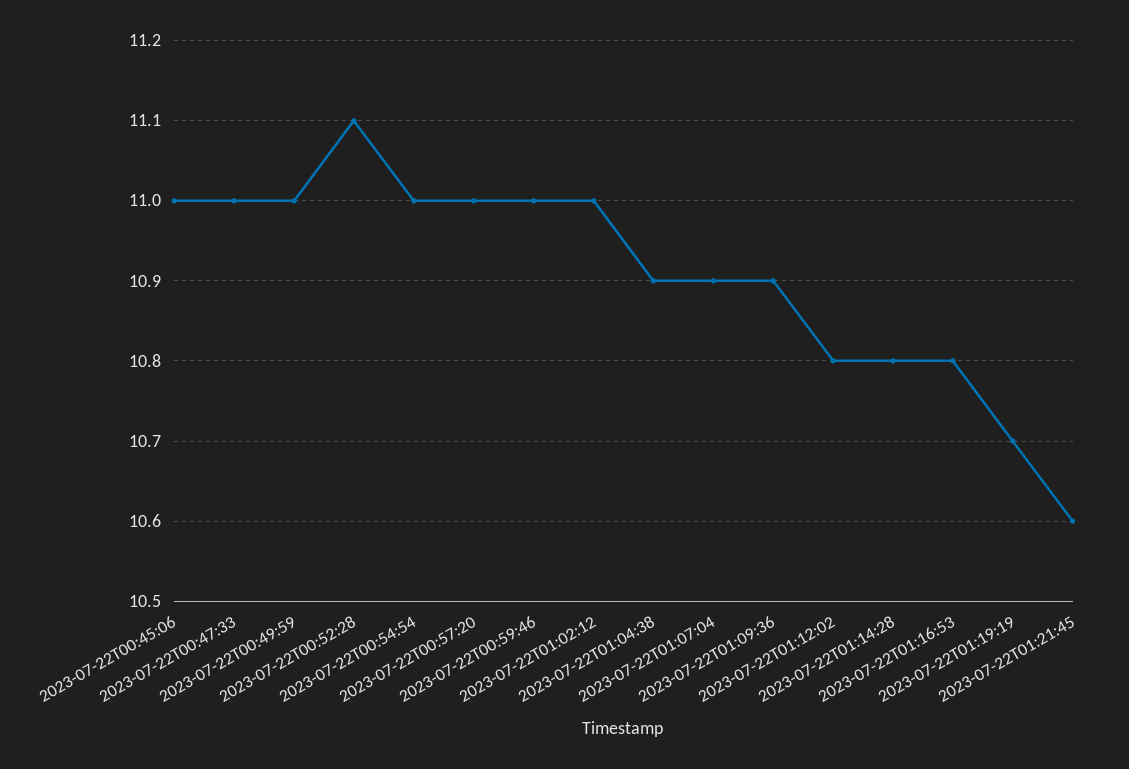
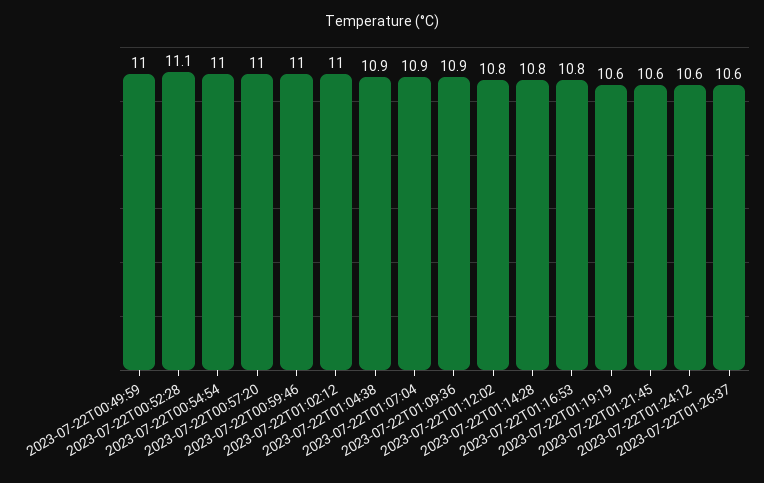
2023-07-22T00:45:06: 11 -> none
2023-07-22T00:47:33: 11 -> none
2023-07-22T01:19:19: 10.7 -> 10.6
2023-07-22T01:24:12: none -> 10.6
2023-07-22T01:26:37: none -> 10.6

